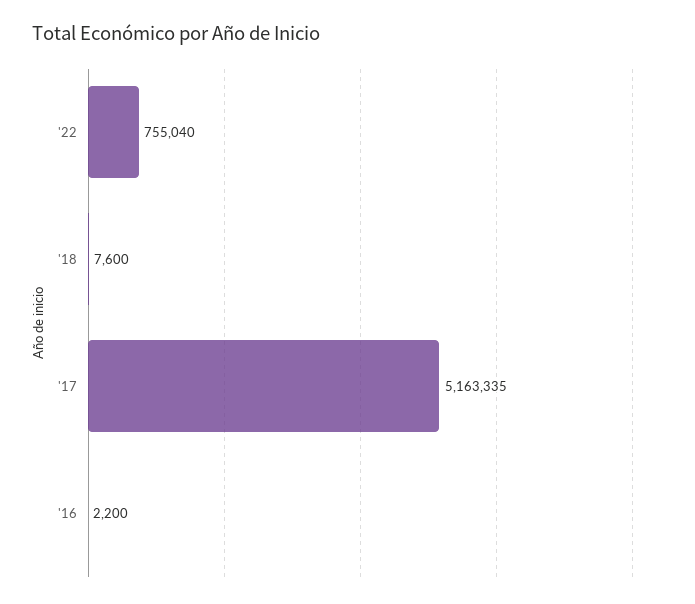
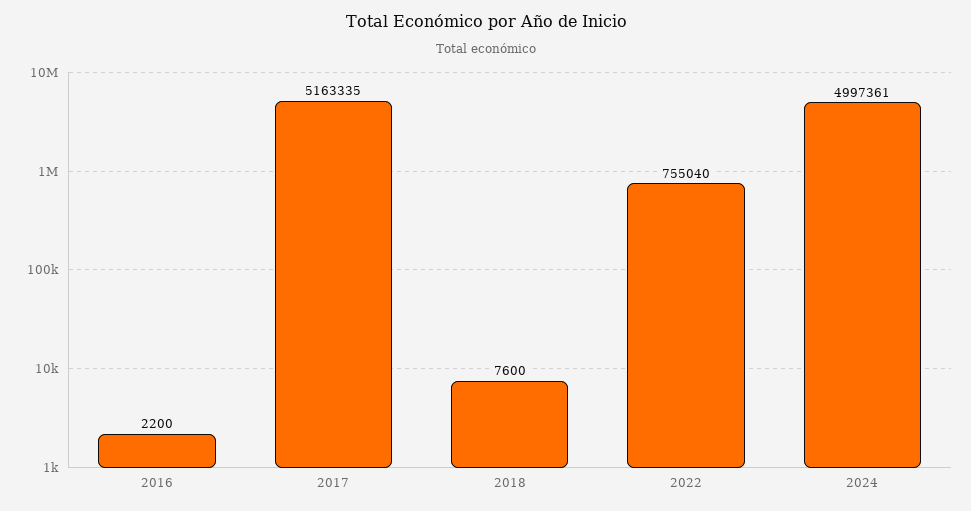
2024: none -> 4997361

